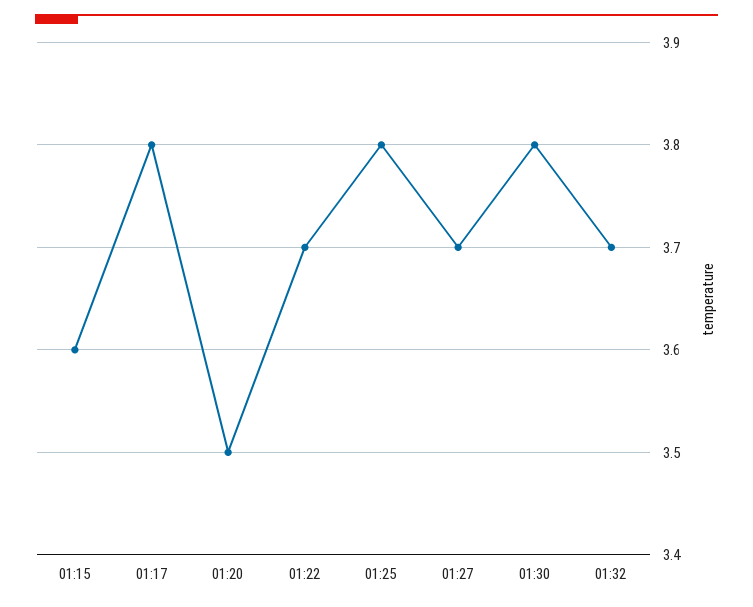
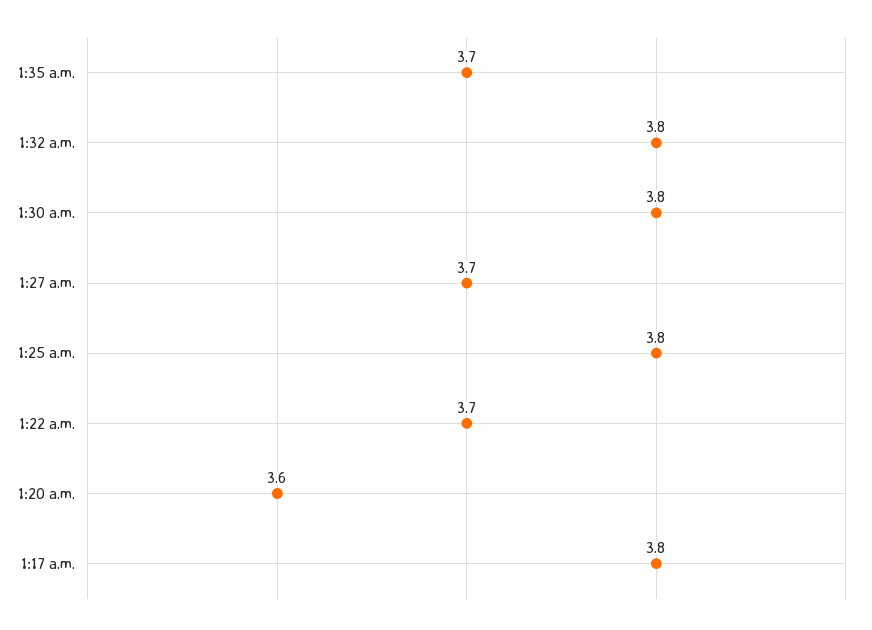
01:15: 3.6 -> none
01:20: 3.5 -> 3.6
01:32: 3.7 -> 3.8
1:35 a.m.: none -> 3.7

